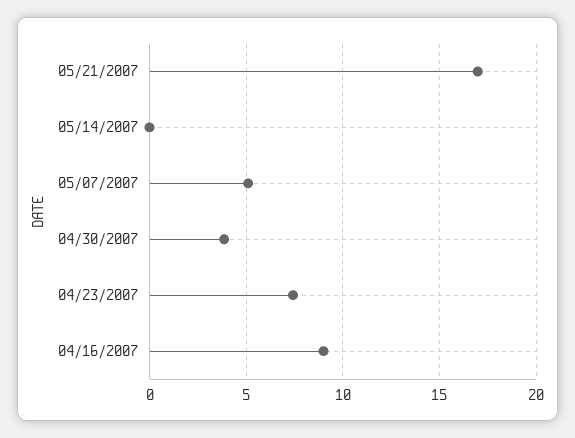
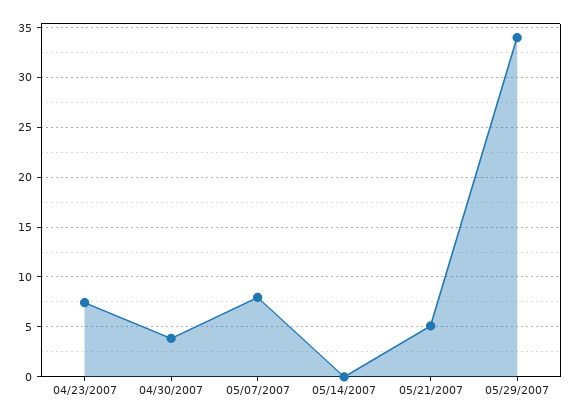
05/21/2007: 17 -> 5
05/07/2007: 5 -> 8
04/16/2007: 9 -> none
05/29/2007: none -> 34

